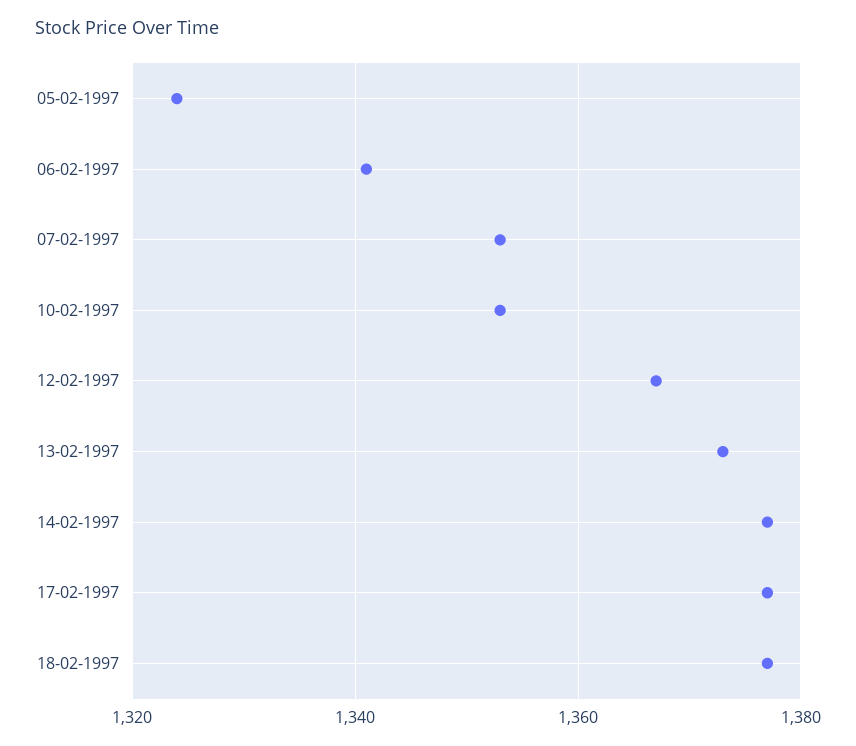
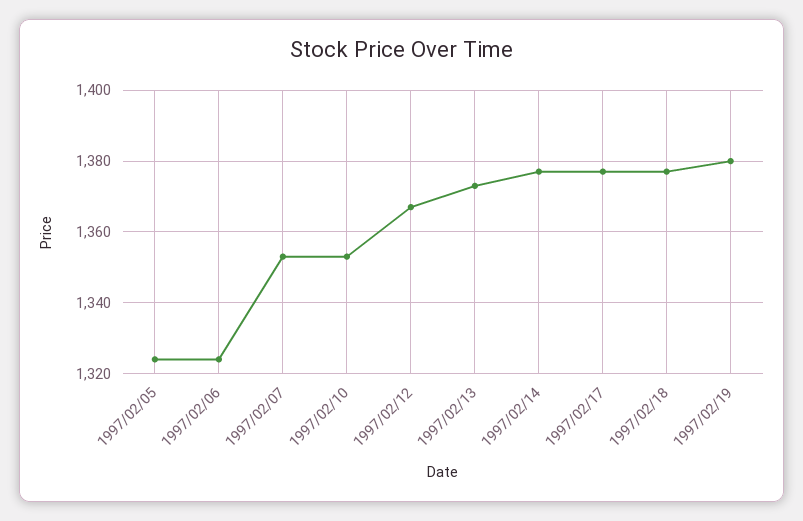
06-02-1997: 1340 -> 1325
1997/02/19: none -> 1380

